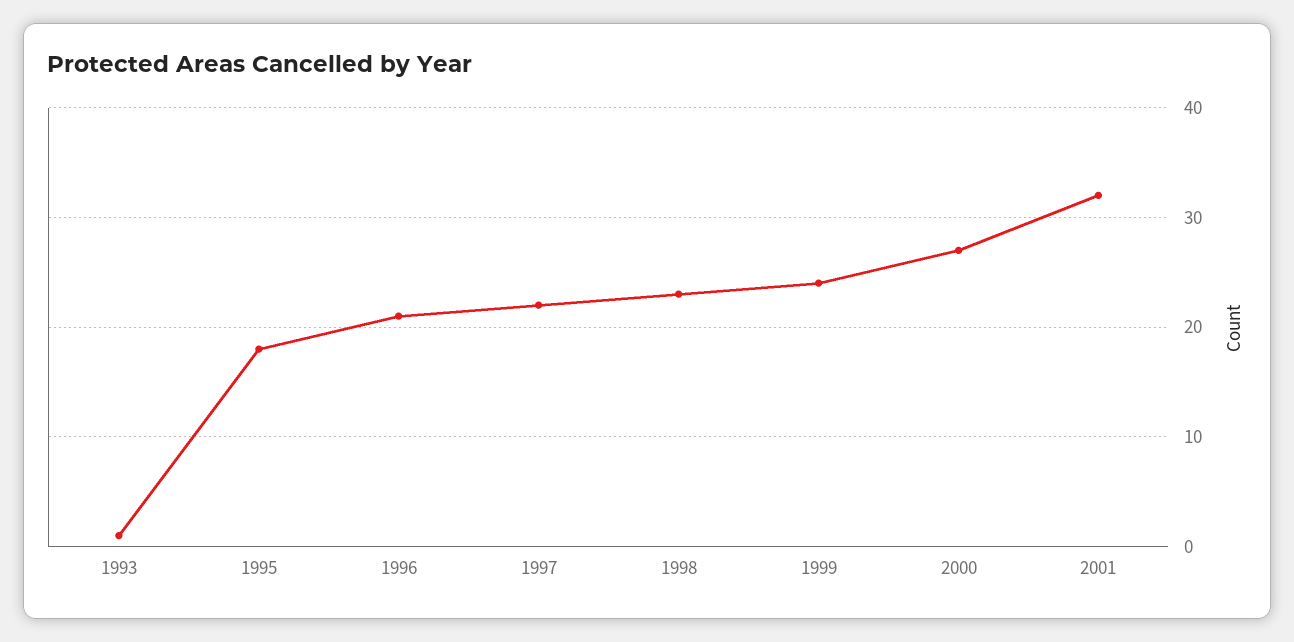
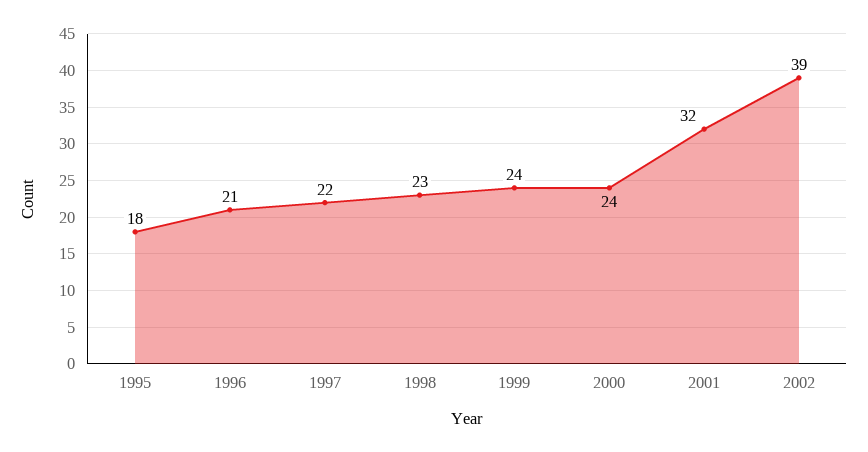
1993: 1 -> none
2000: 27 -> 24
2002: none -> 39

